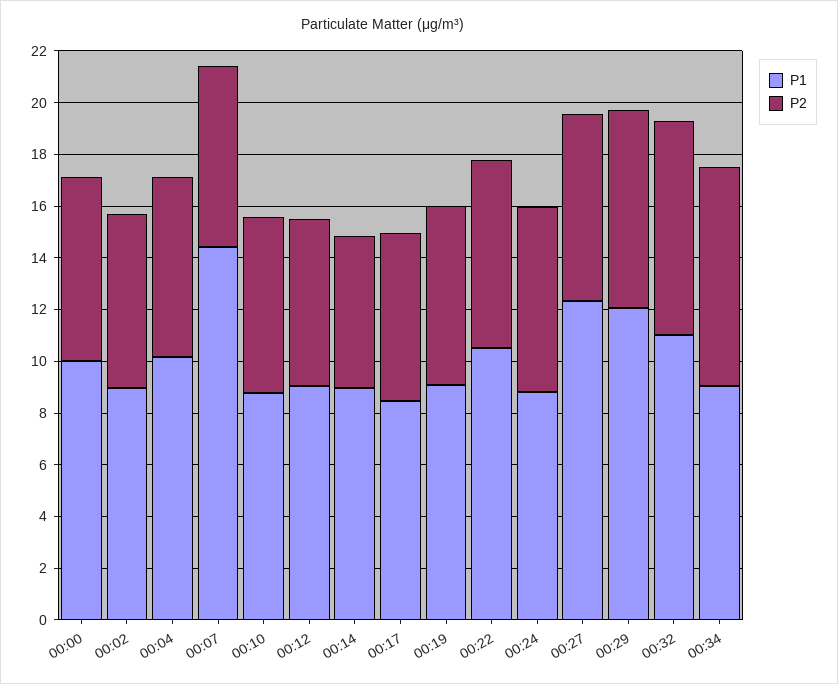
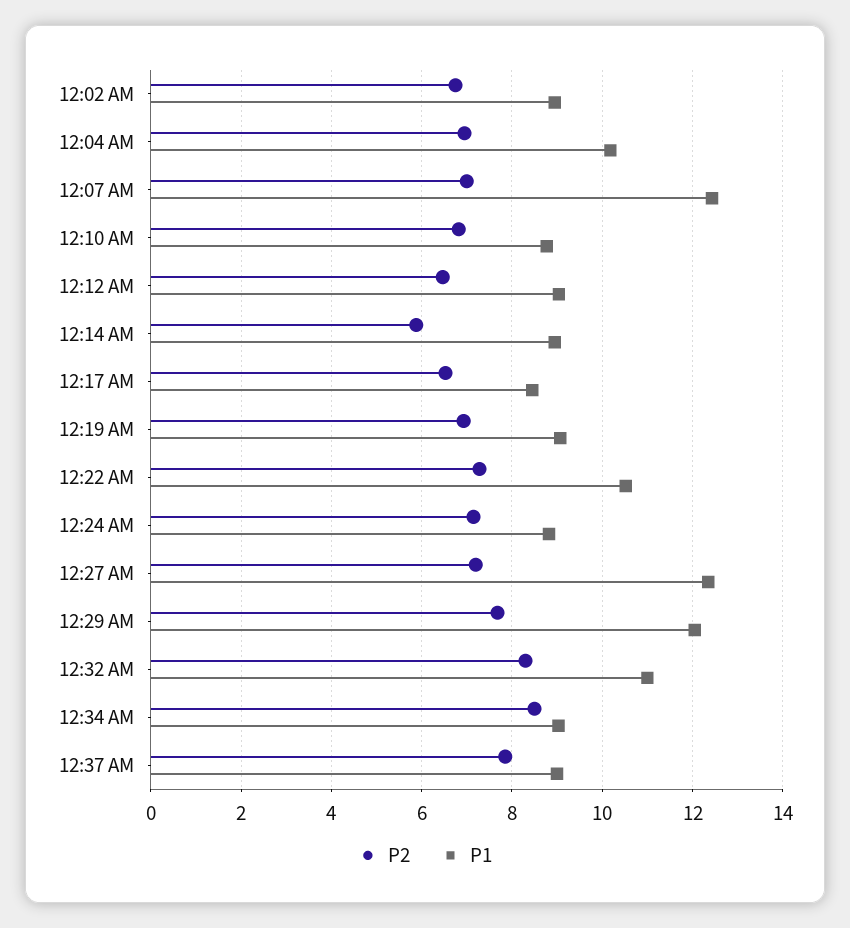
P1, 00:00: 10 -> none
P2, 00:00: 7 -> none
P1, 00:07: 14.5 -> 12.4
P2, 12:37 AM: none -> 7.8
P1, 12:37 AM: none -> 9

